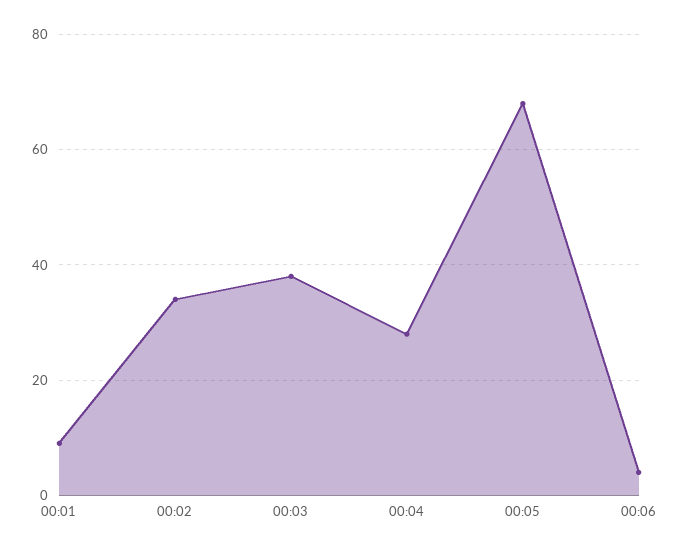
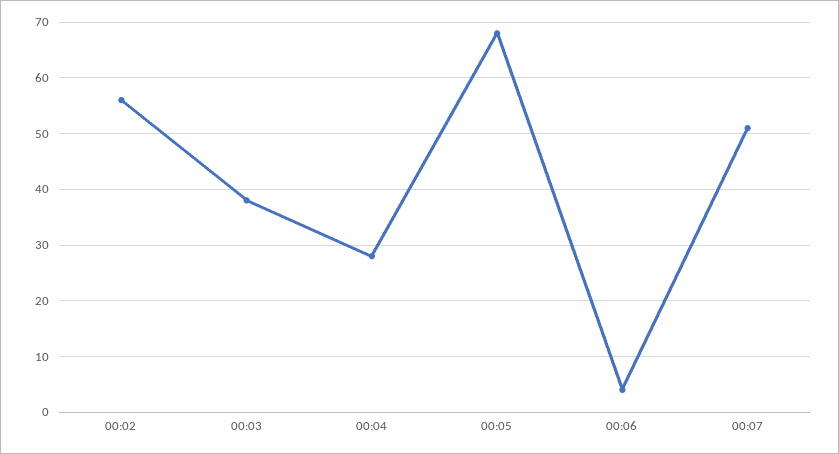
00:01: 10 -> none
00:02: 35 -> 55
00:07: none -> 50

